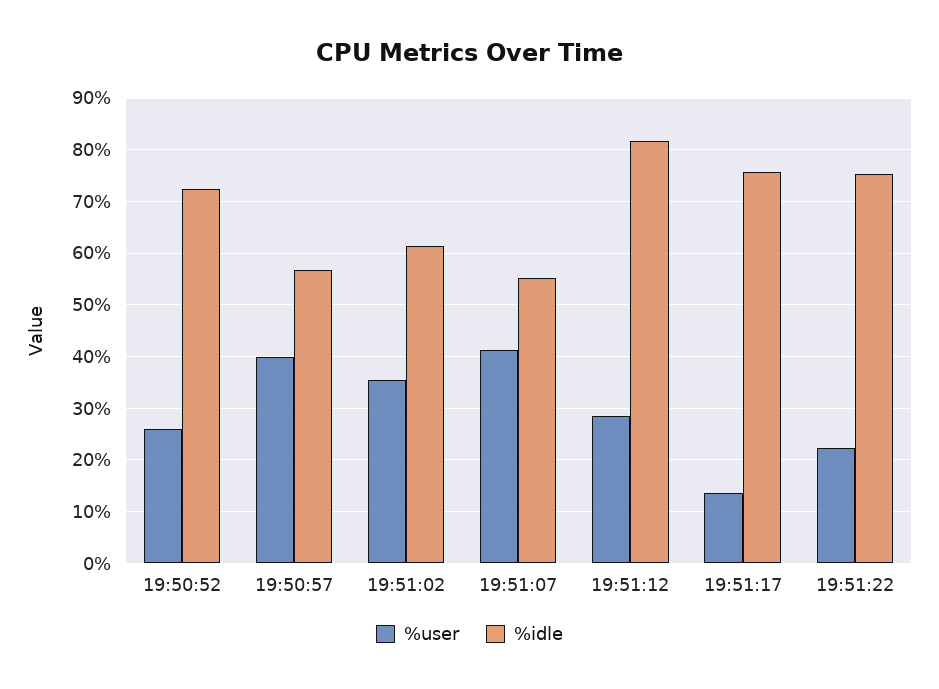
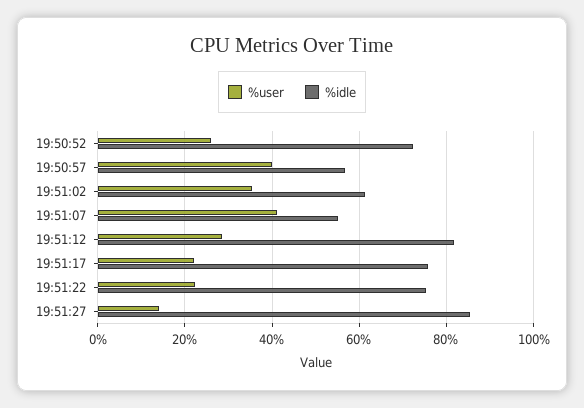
%user, 19:51:17: 14 -> 22
%user, 19:51:27: none -> 14
%idle, 19:51:27: none -> 86

